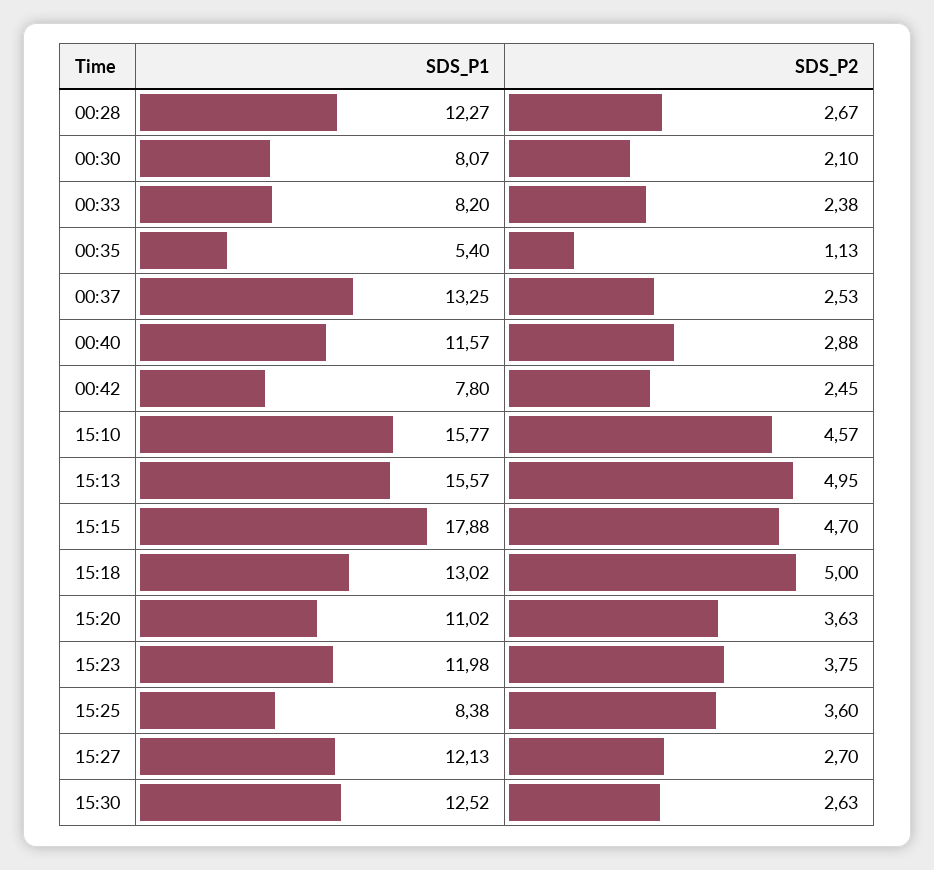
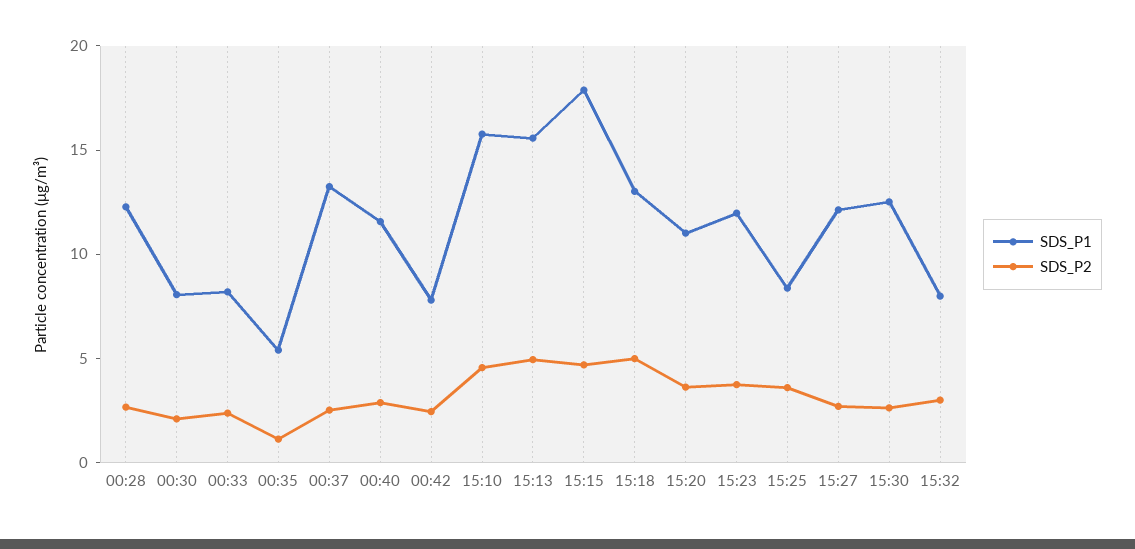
SDS_P1, 15:32: none -> 8
SDS_P2, 15:32: none -> 3

